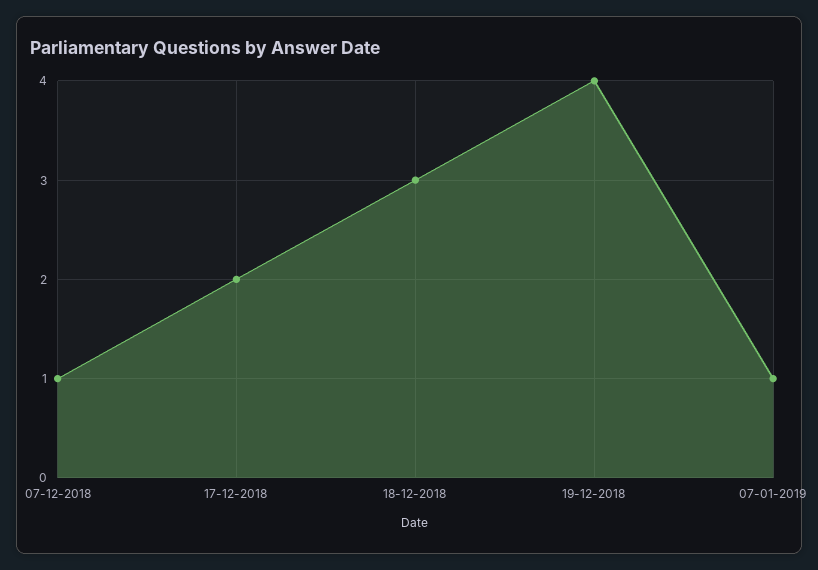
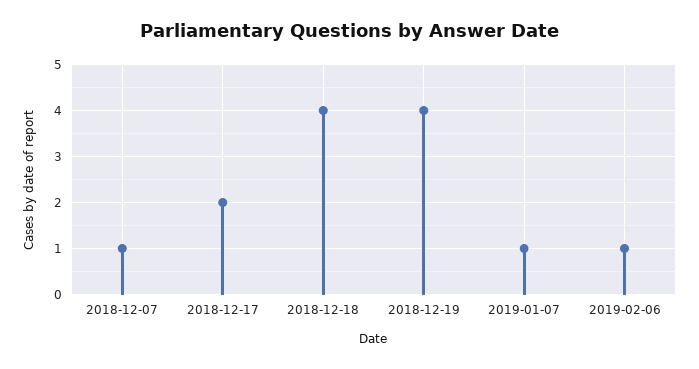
18-12-2018: 3 -> 4
2019-02-06: none -> 1

